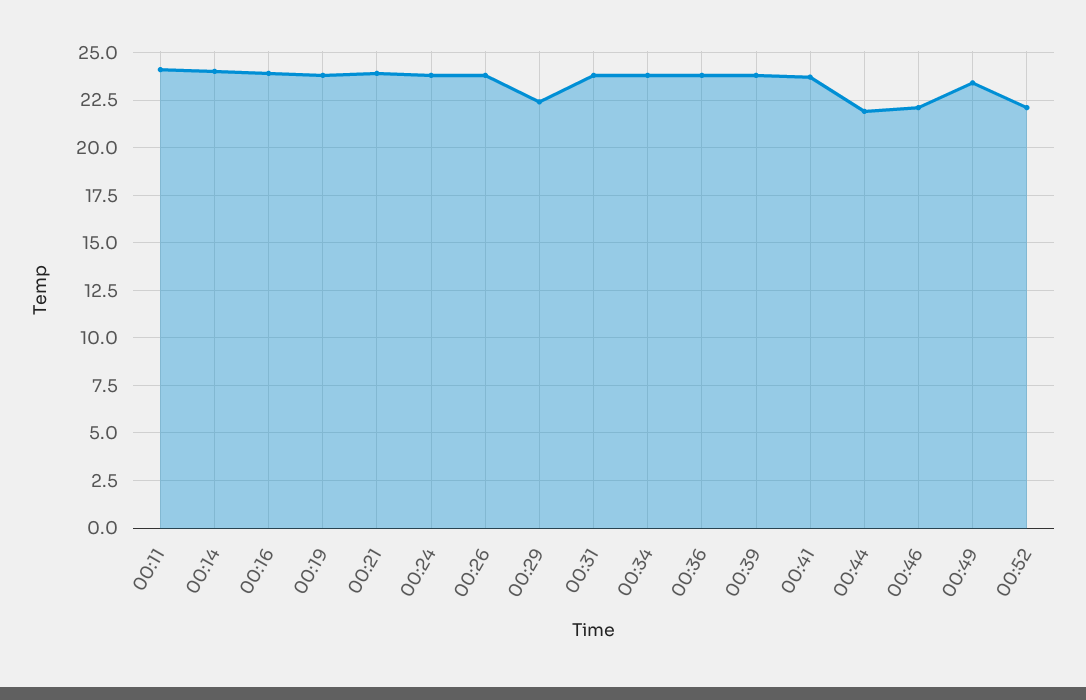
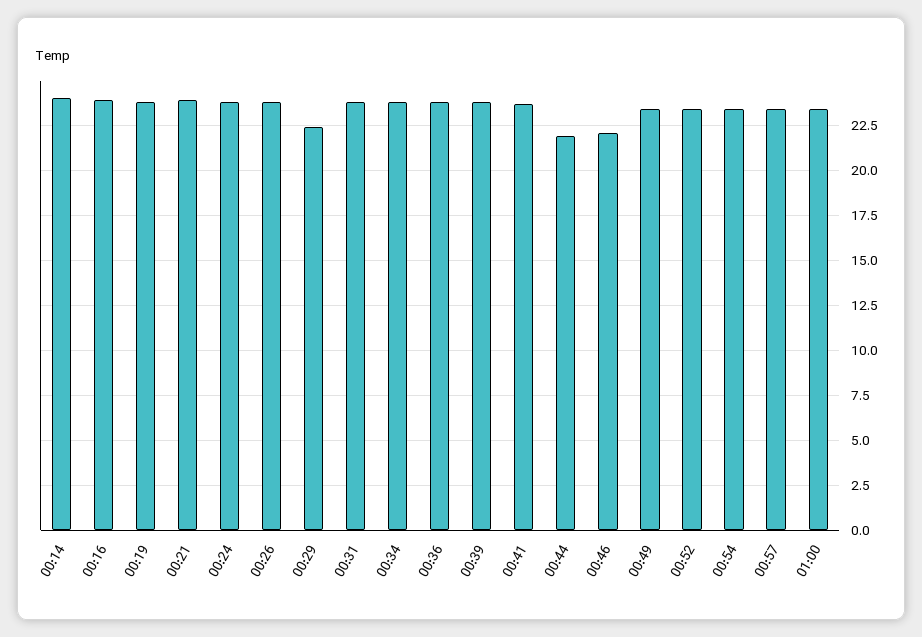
00:11: 24 -> none
00:52: 22 -> 23.5
00:54: none -> 23.5
00:57: none -> 23.5
01:00: none -> 23.5

